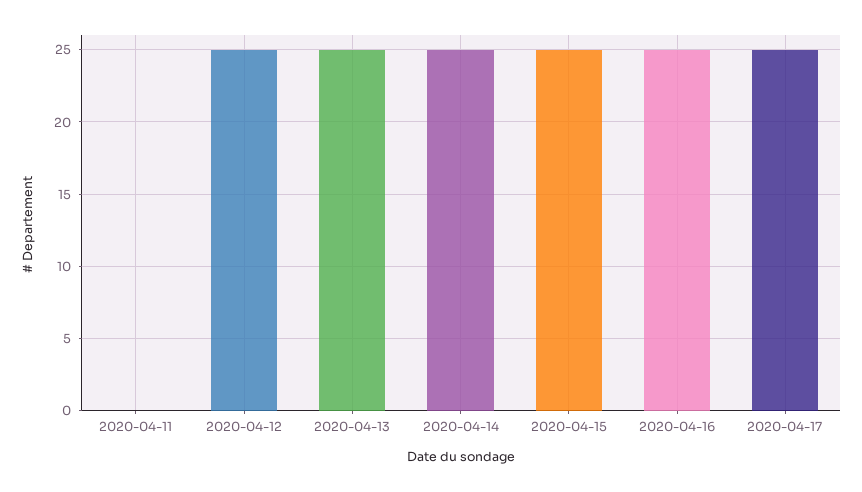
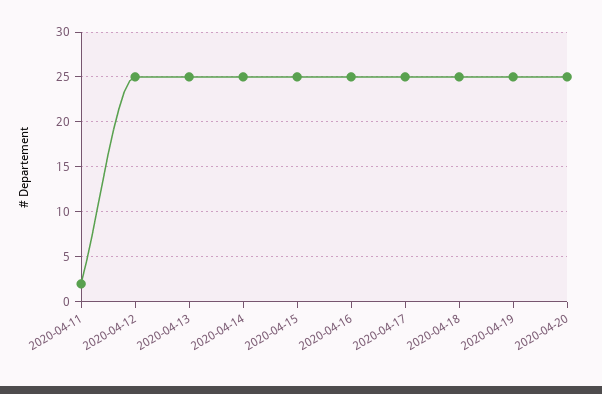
2020-04-11: 0 -> 2
2020-04-18: none -> 25
2020-04-19: none -> 25
2020-04-20: none -> 25

